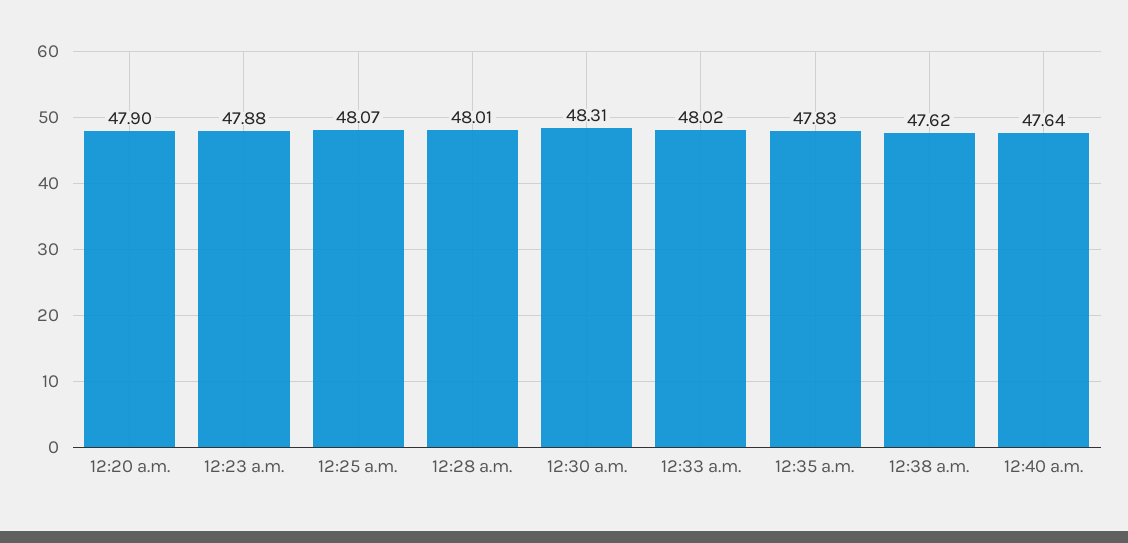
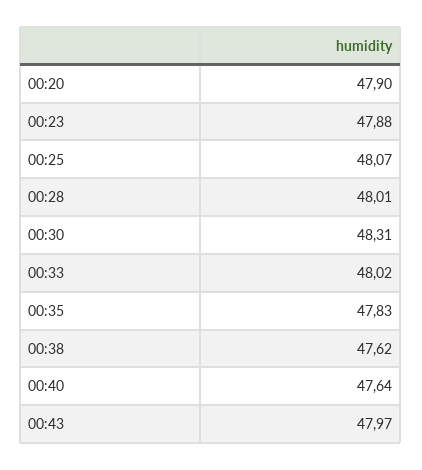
00:43: none -> 47.97

